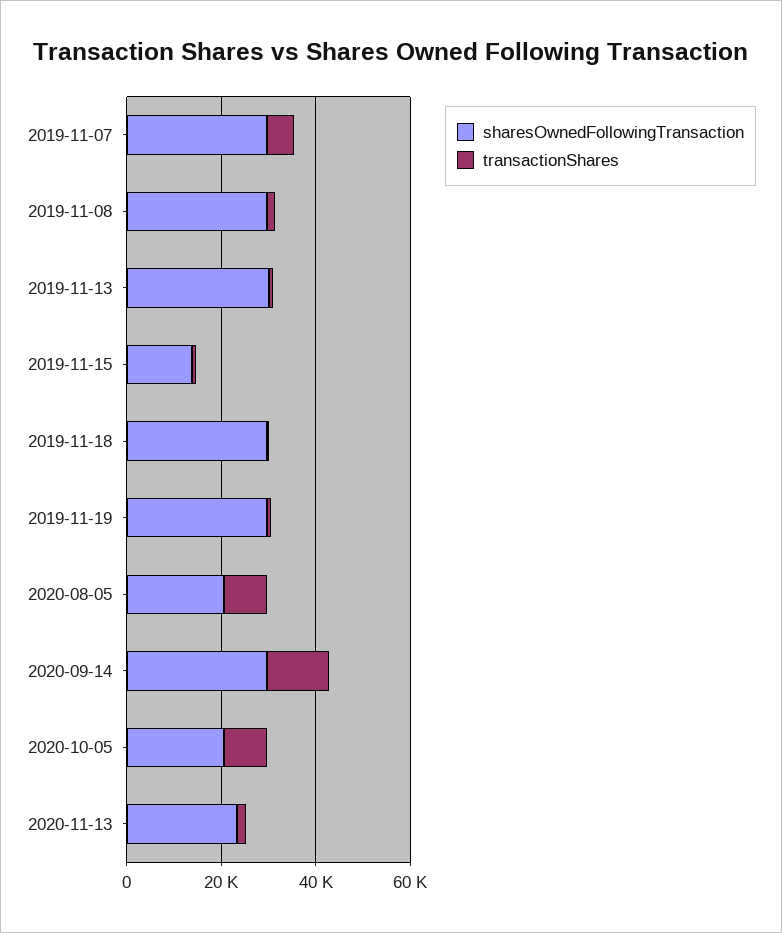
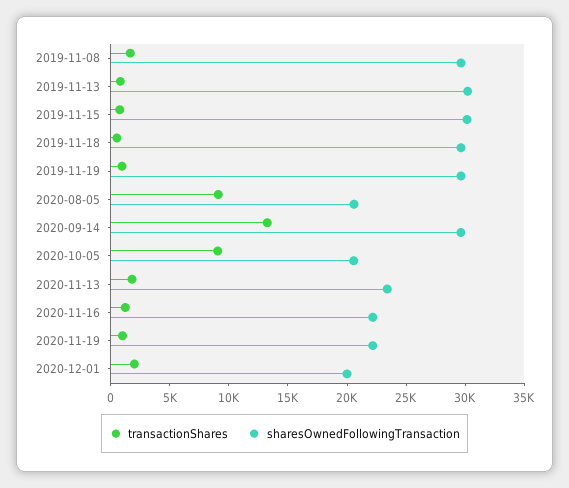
sharesOwnedFollowingTransaction, 2019-11-07: 30000 -> none
transactionShares, 2019-11-07: 5000 -> none
sharesOwnedFollowingTransaction, 2019-11-15: 15000 -> 30000
transactionShares, 2020-11-16: none -> 1000
sharesOwnedFollowingTransaction, 2020-11-16: none -> 22000
transactionShares, 2020-11-19: none -> 1000
sharesOwnedFollowingTransaction, 2020-11-19: none -> 22000
transactionShares, 2020-12-01: none -> 2000
sharesOwnedFollowingTransaction, 2020-12-01: none -> 20000

